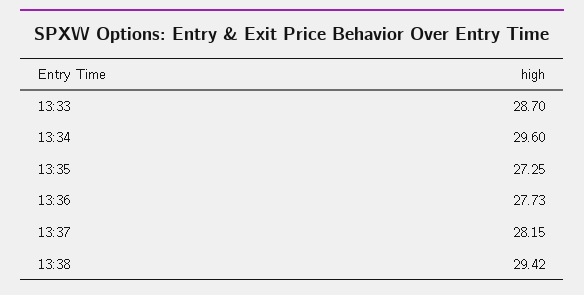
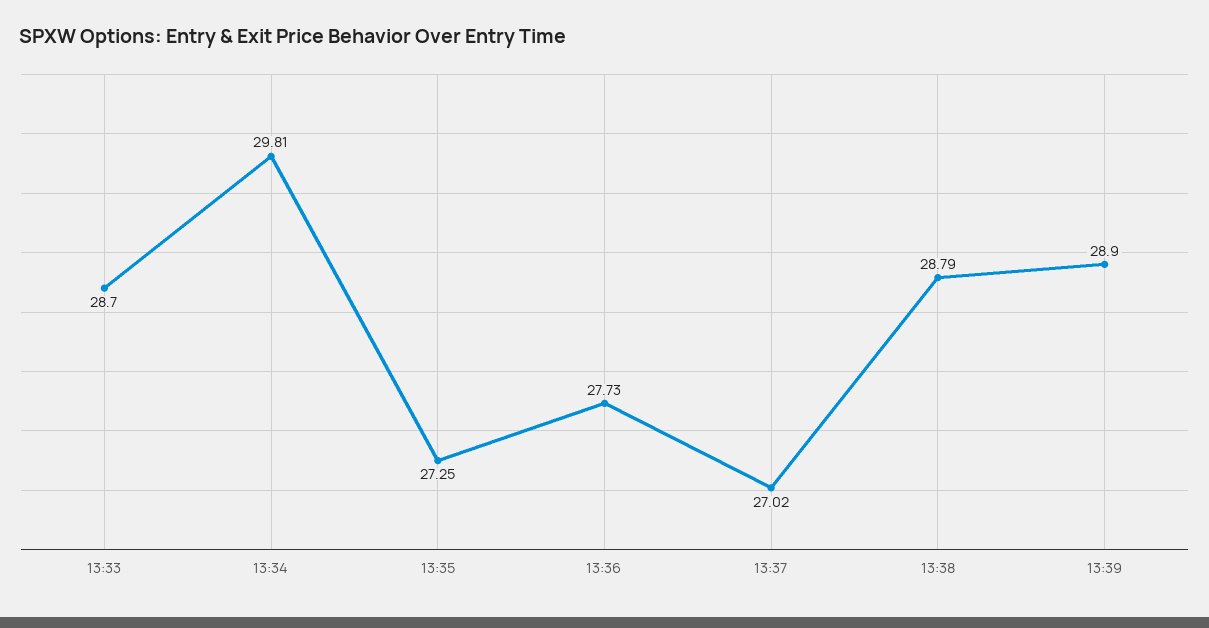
13:34: 29.6 -> 29.81
13:37: 28.15 -> 27.02
13:38: 29.42 -> 28.79
13:39: none -> 28.9

